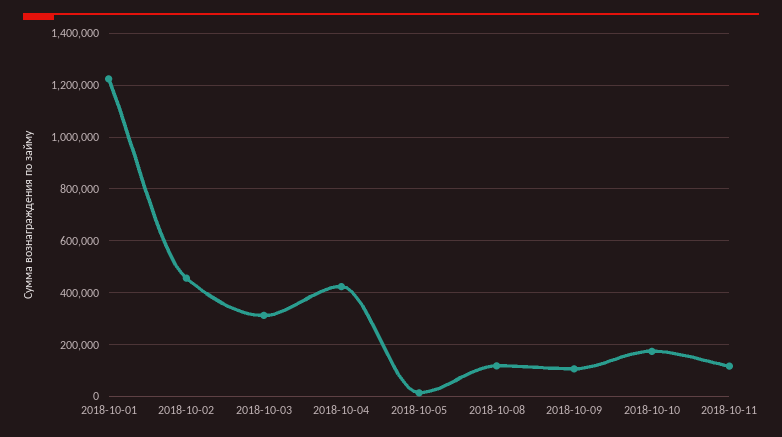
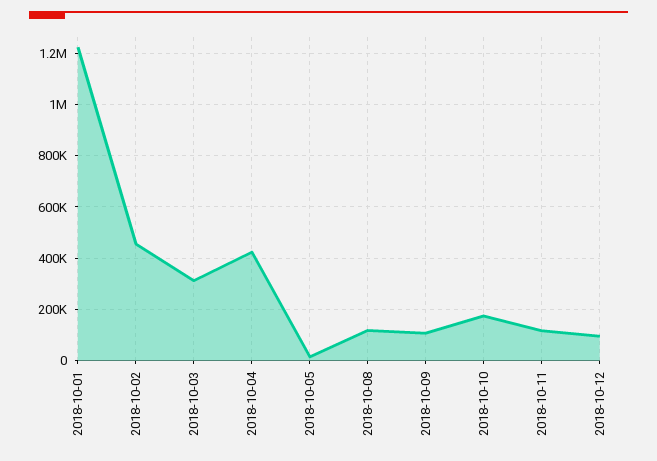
2018-10-12: none -> 100000

